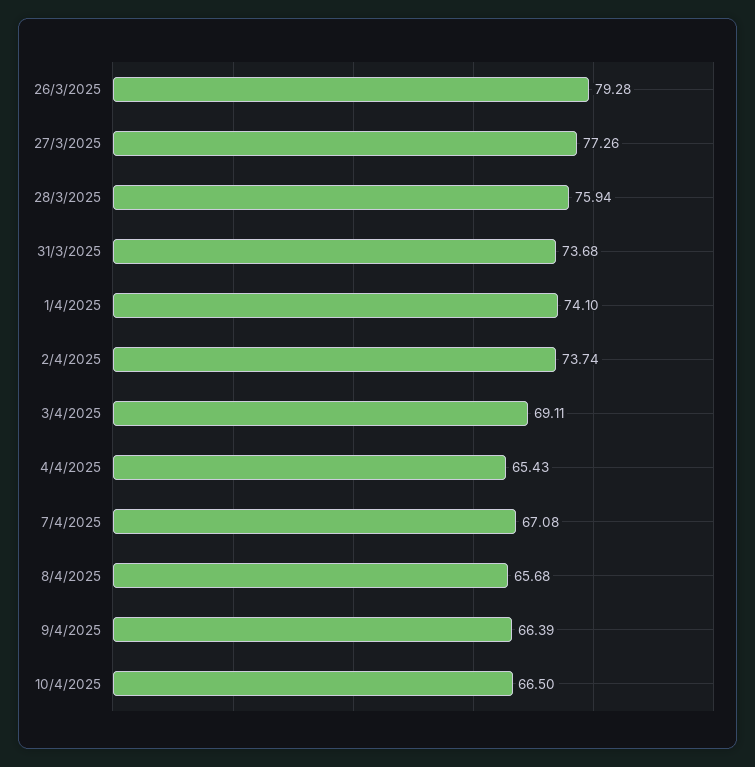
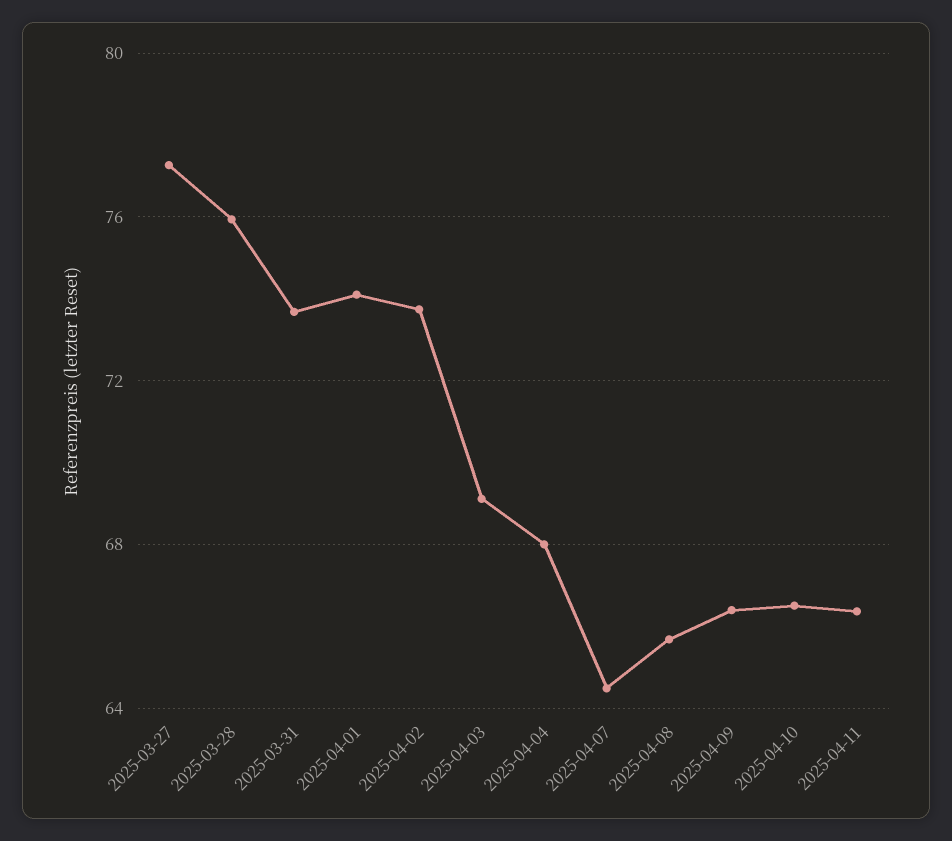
26/3/2025: 79.28 -> none
4/4/2025: 65.43 -> 68
7/4/2025: 67.08 -> 64.5
2025-04-11: none -> 66.5

